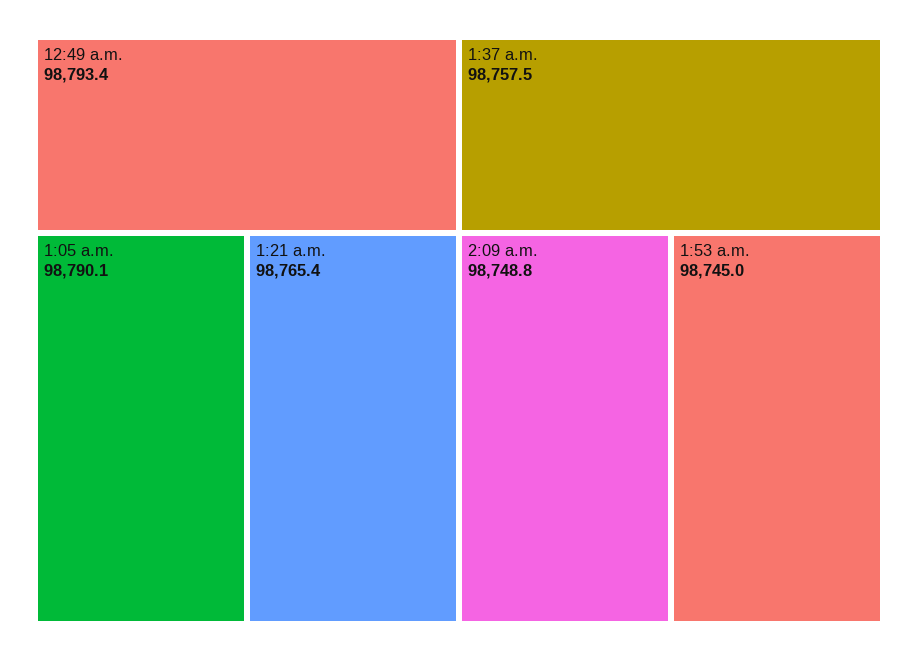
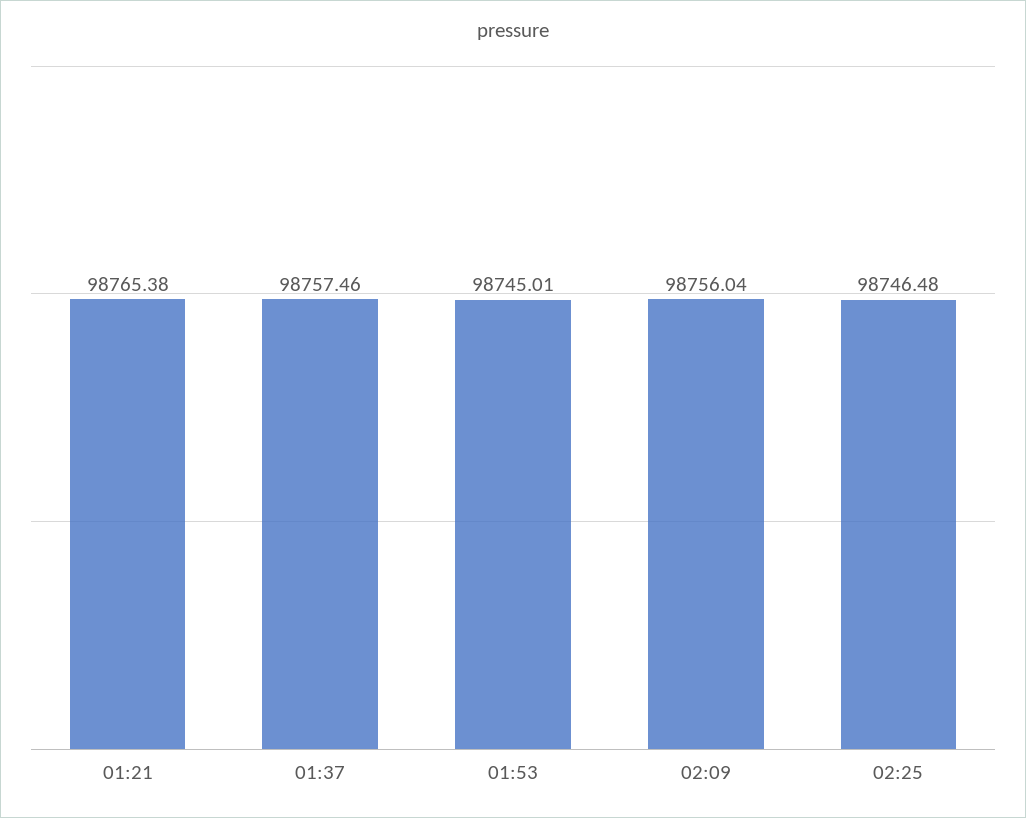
12:49 a.m.: 98793.4 -> none
1:05 a.m.: 98790.1 -> none
2:09 a.m.: 98748.8 -> 98756.04
02:25: none -> 98746.48

